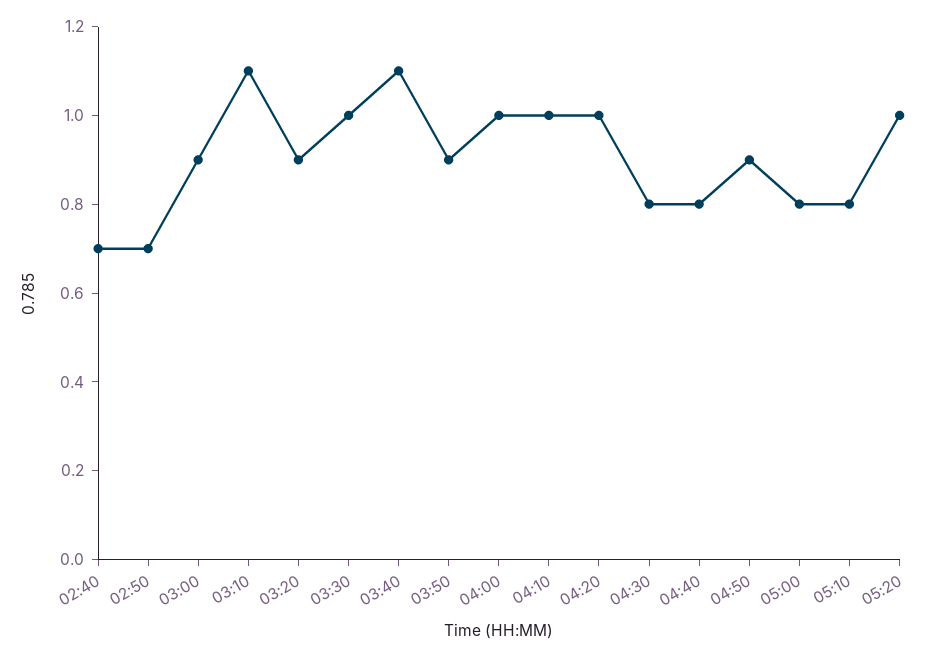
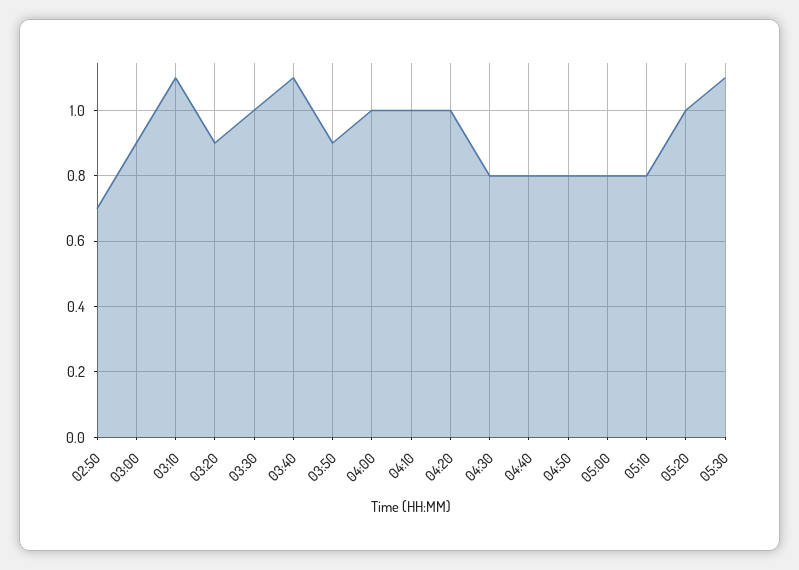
02:40: 0.7 -> none
04:50: 0.9 -> 0.8
05:30: none -> 1.1

